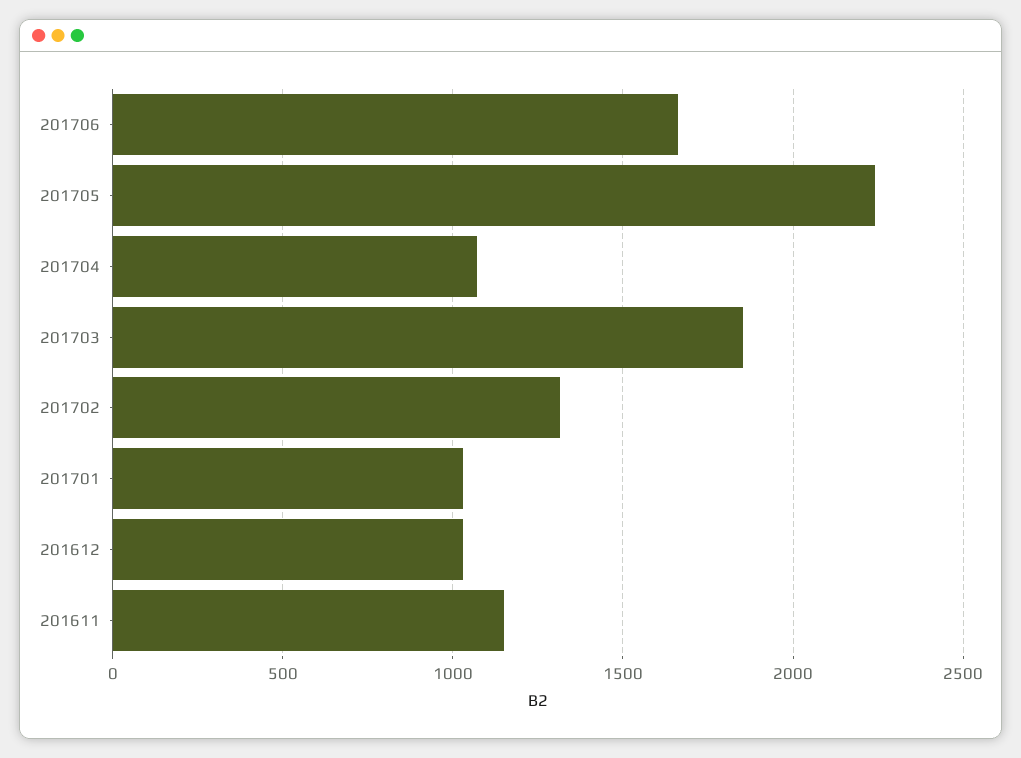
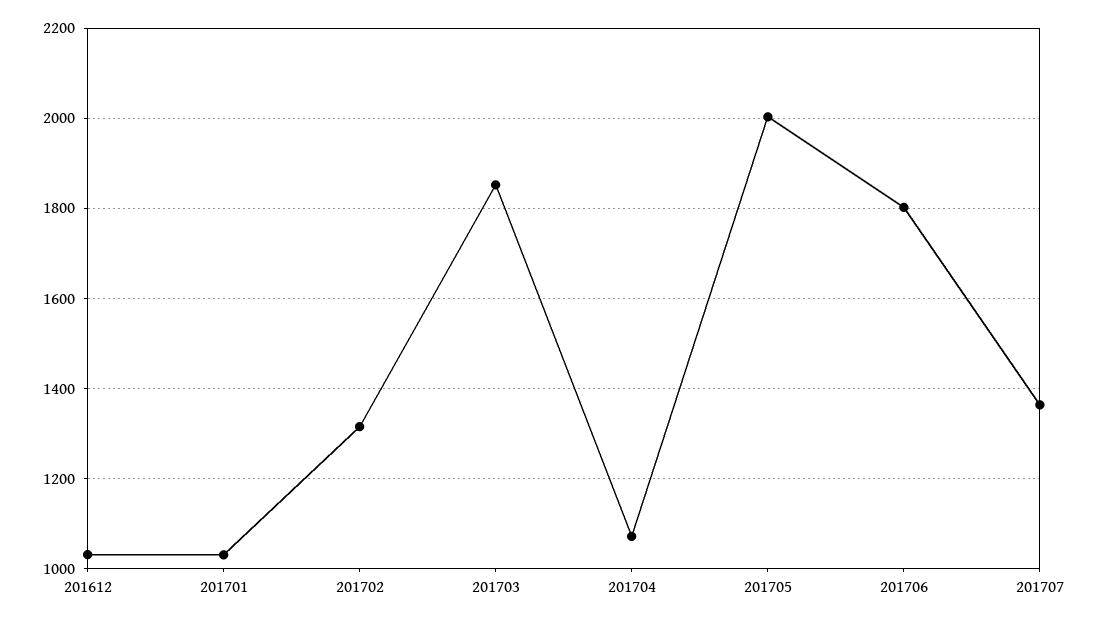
201706: 1650 -> 1800
201705: 2250 -> 2000
201611: 1150 -> none
201707: none -> 1360

